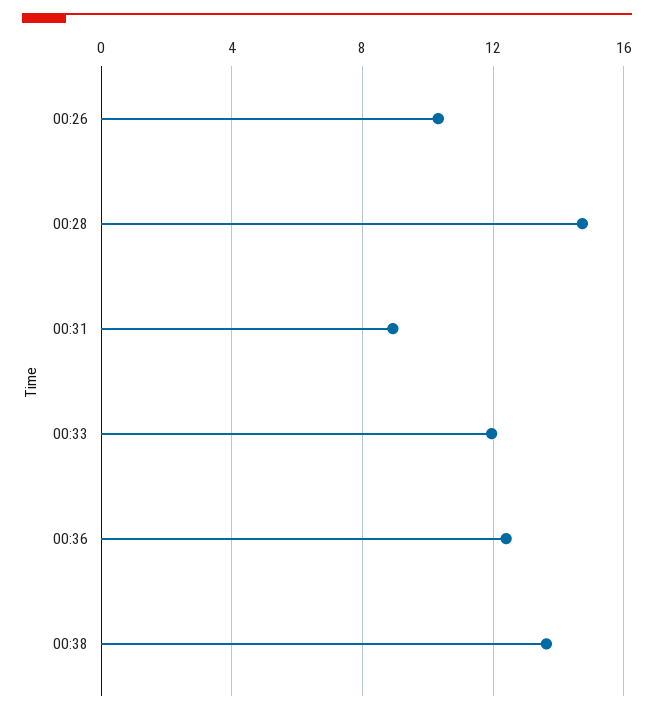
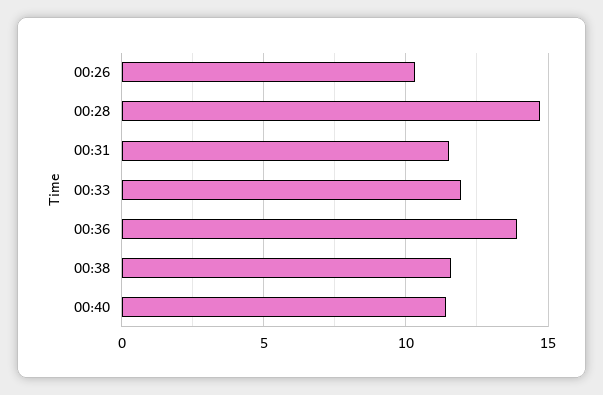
00:31: 9 -> 11.5
00:36: 12.5 -> 14
00:38: 13.5 -> 11.5
00:40: none -> 11.5

